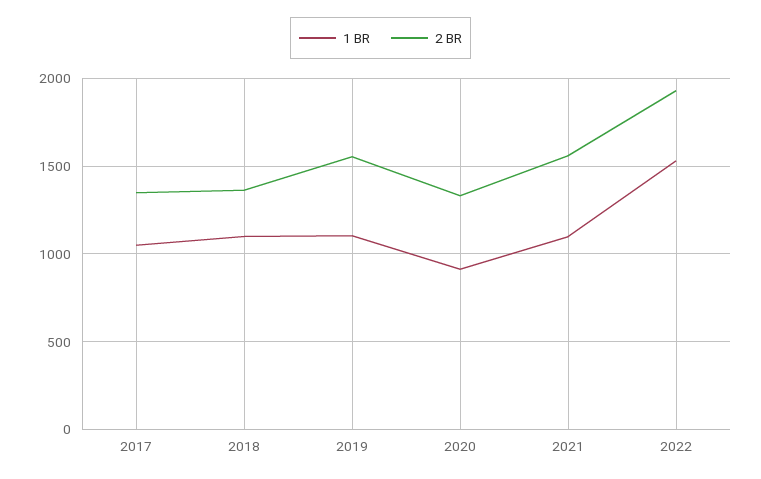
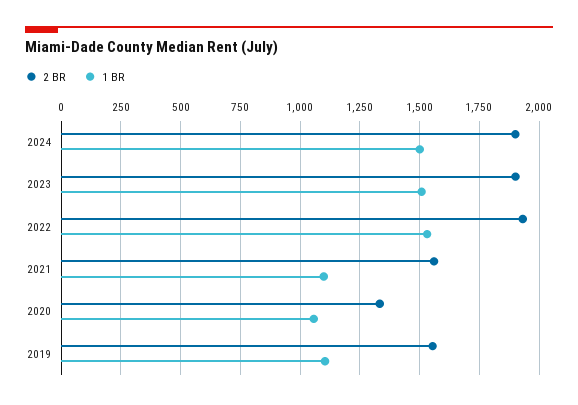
1 BR, 2017: 1050 -> none
2 BR, 2017: 1350 -> none
1 BR, 2018: 1100 -> none
2 BR, 2018: 1350 -> none
1 BR, 2020: 900 -> 1050
2 BR, 2024: none -> 1900
1 BR, 2024: none -> 1500
2 BR, 2023: none -> 1900
1 BR, 2023: none -> 1500

